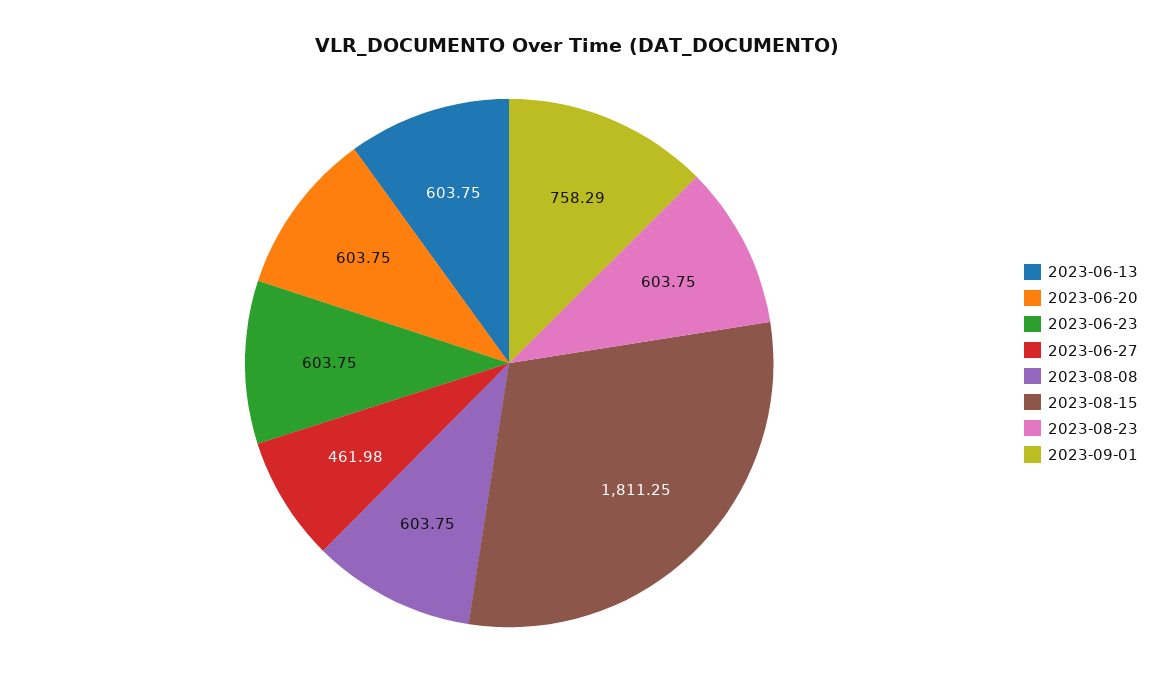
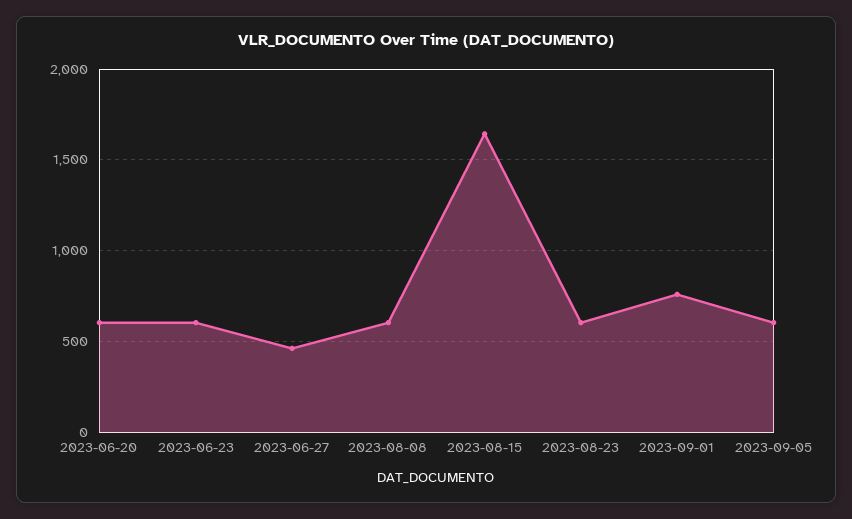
2023-06-13: 603.75 -> none
2023-08-15: 1811.25 -> 1650
2023-09-05: none -> 600

